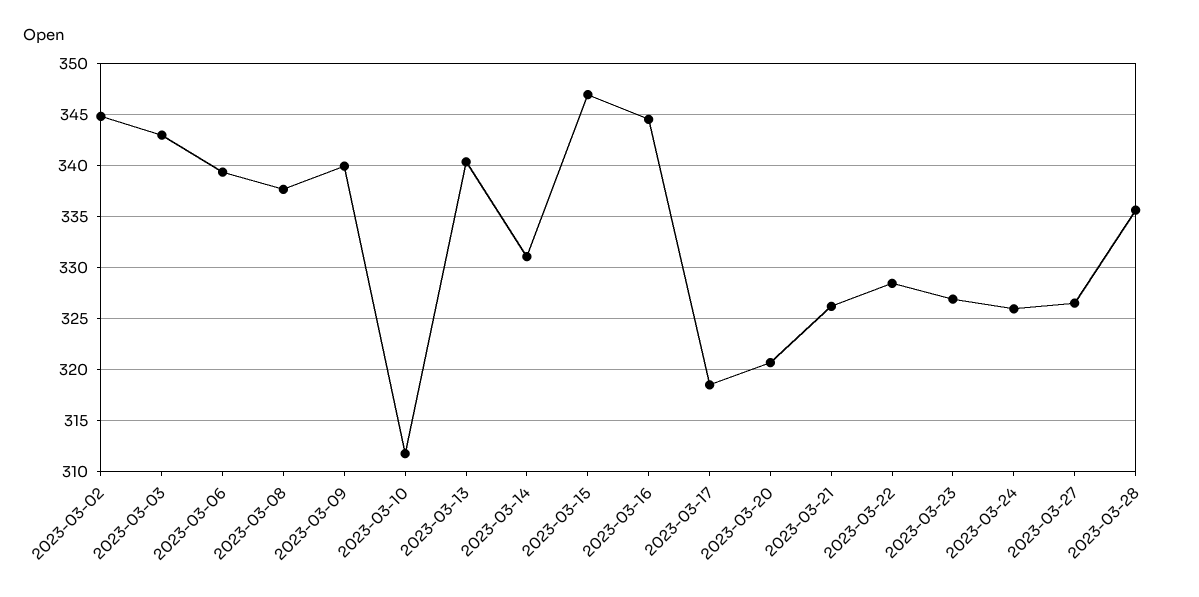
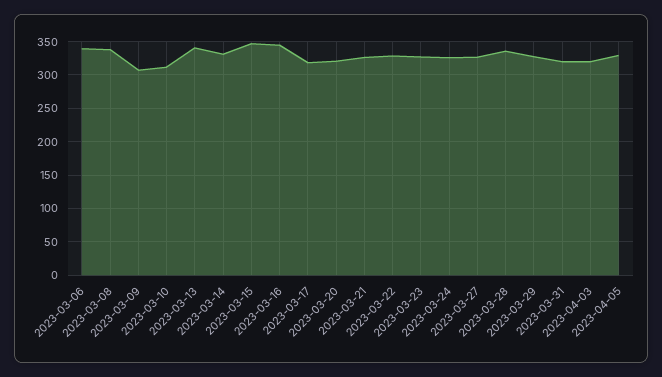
2023-03-02: 345 -> none
2023-03-03: 343 -> none
2023-03-09: 340 -> 310
2023-03-29: none -> 330
2023-03-31: none -> 320
2023-04-03: none -> 320
2023-04-05: none -> 330

